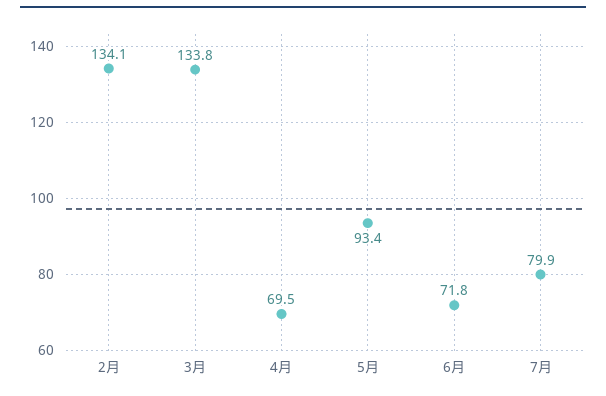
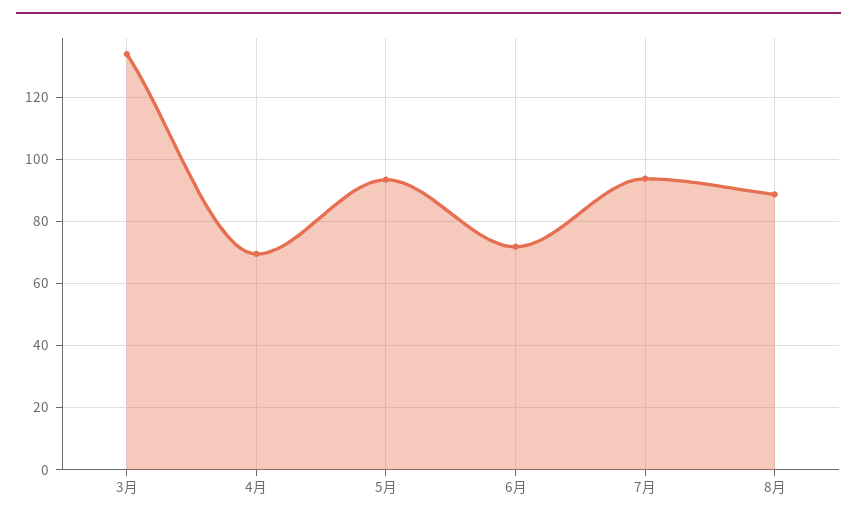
2月: 134.1 -> none
7月: 79.9 -> 94
8月: none -> 88

